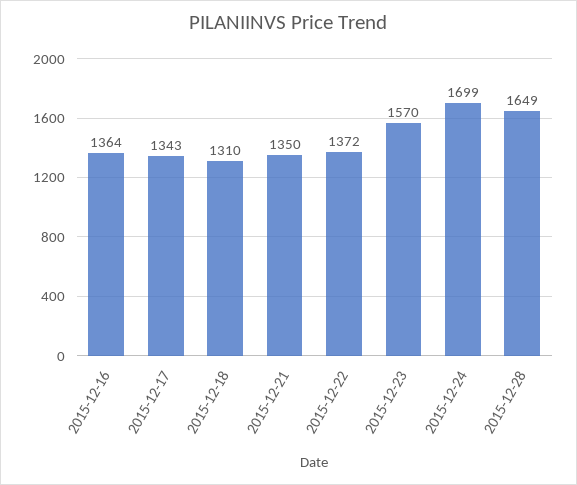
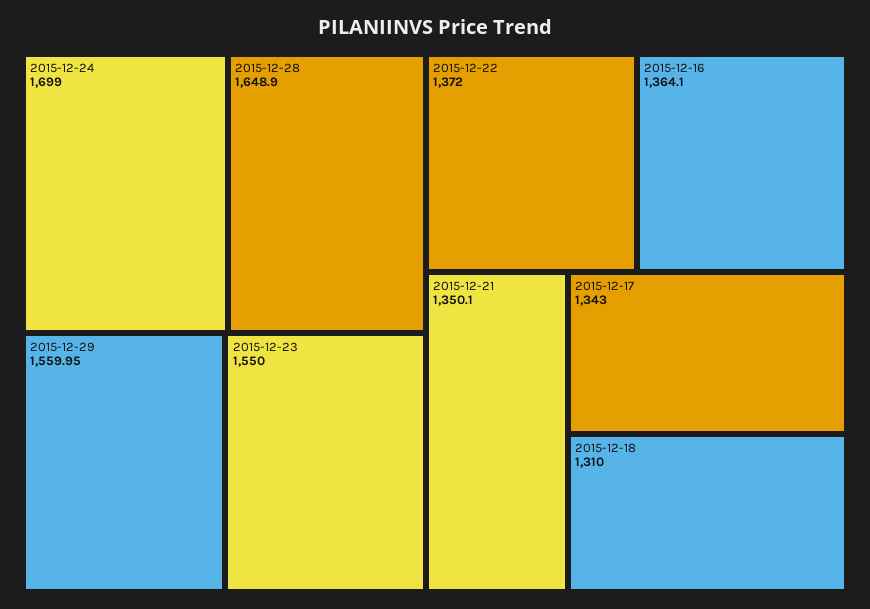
2015-12-23: 1570 -> 1550
2015-12-29: none -> 1559.95

